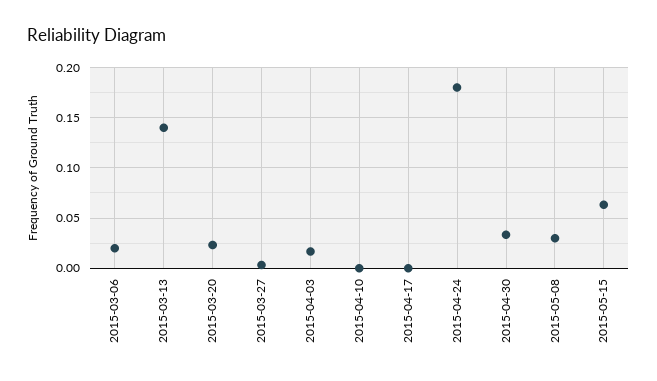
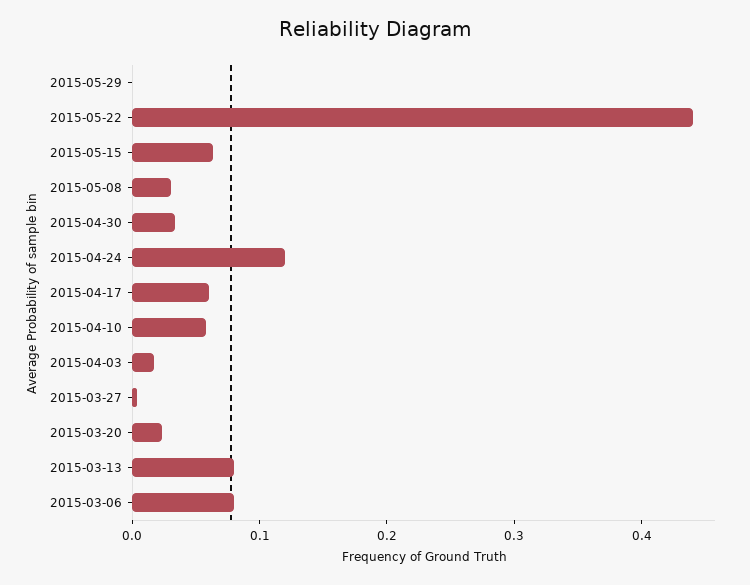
2015-03-06: 0.02 -> 0.08
2015-03-13: 0.14 -> 0.08
2015-04-10: 0 -> 0.06
2015-04-17: 0 -> 0.06
2015-04-24: 0.18 -> 0.12
2015-05-29: none -> 0
2015-05-22: none -> 0.44

